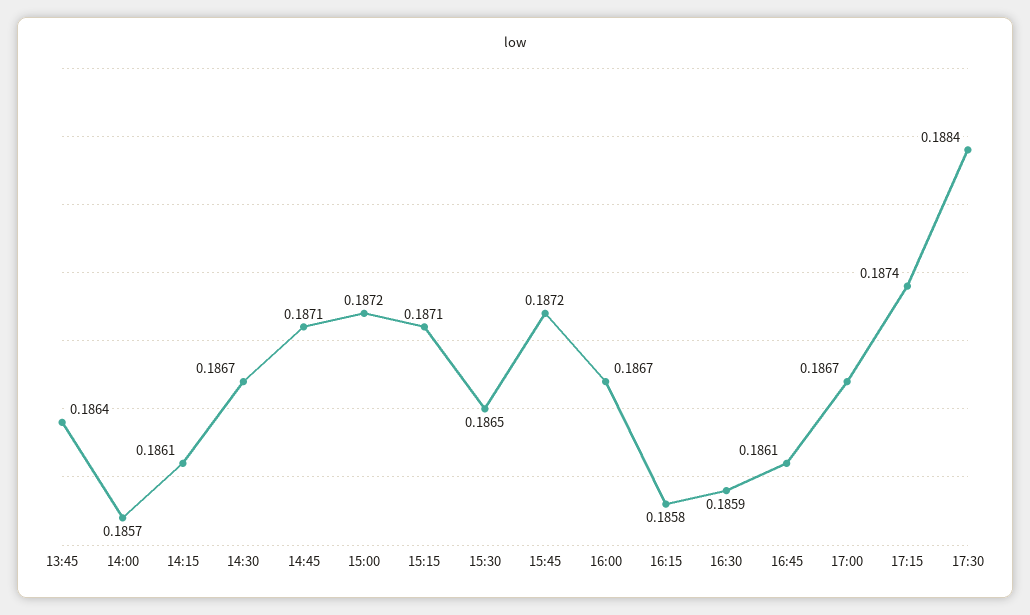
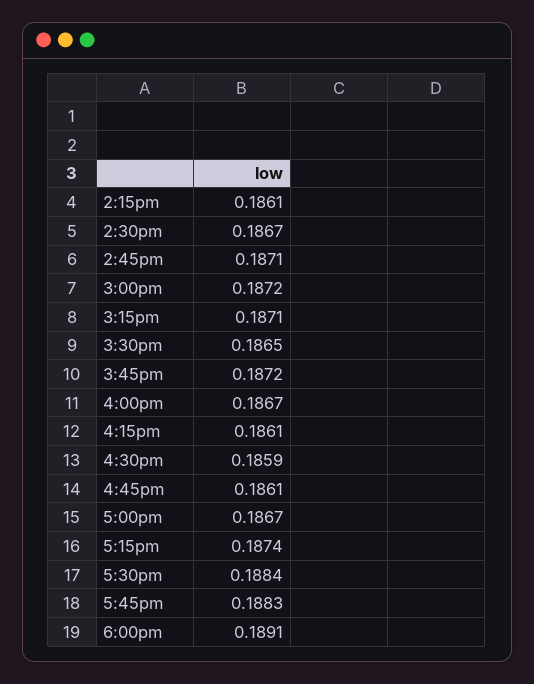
13:45: 0.1864 -> none
14:00: 0.1857 -> none
16:15: 0.1858 -> 0.1861
5:45pm: none -> 0.1883
6:00pm: none -> 0.1891

